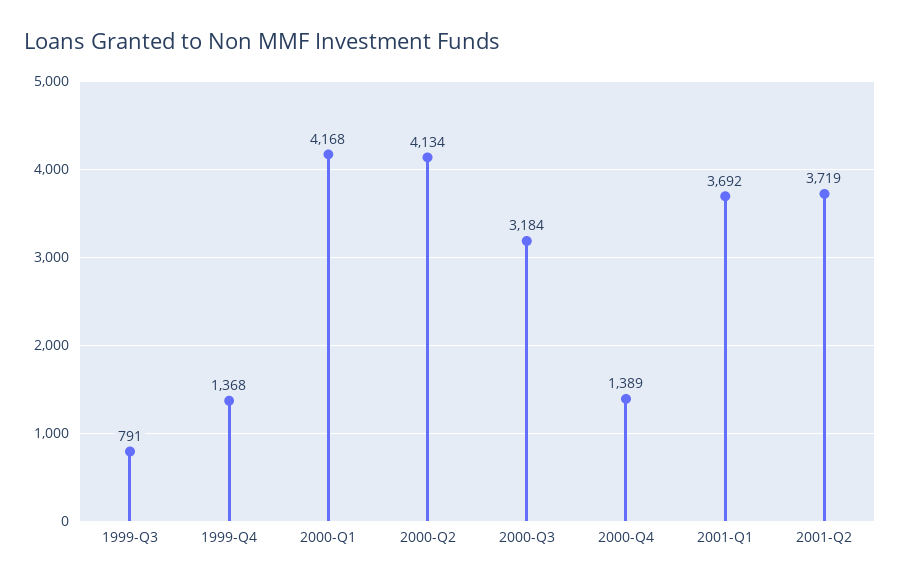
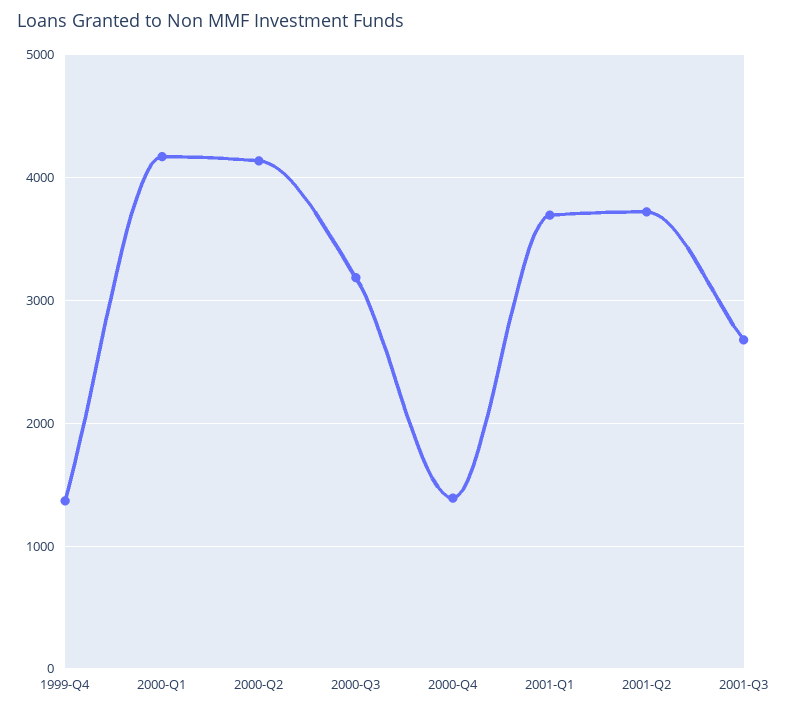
1999-Q3: 791 -> none
2001-Q3: none -> 2700

